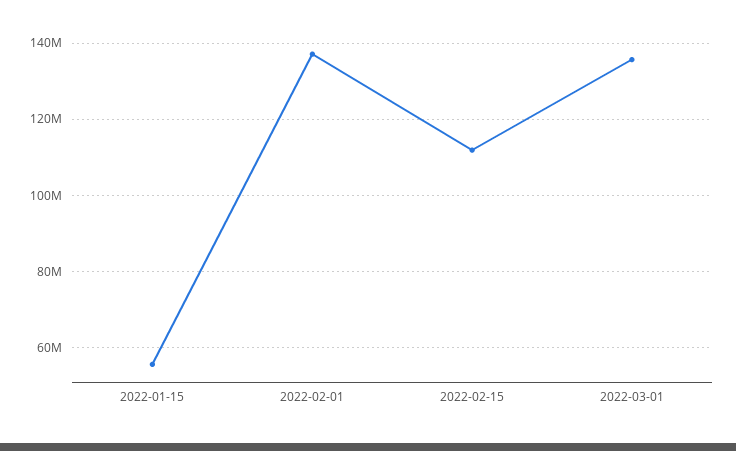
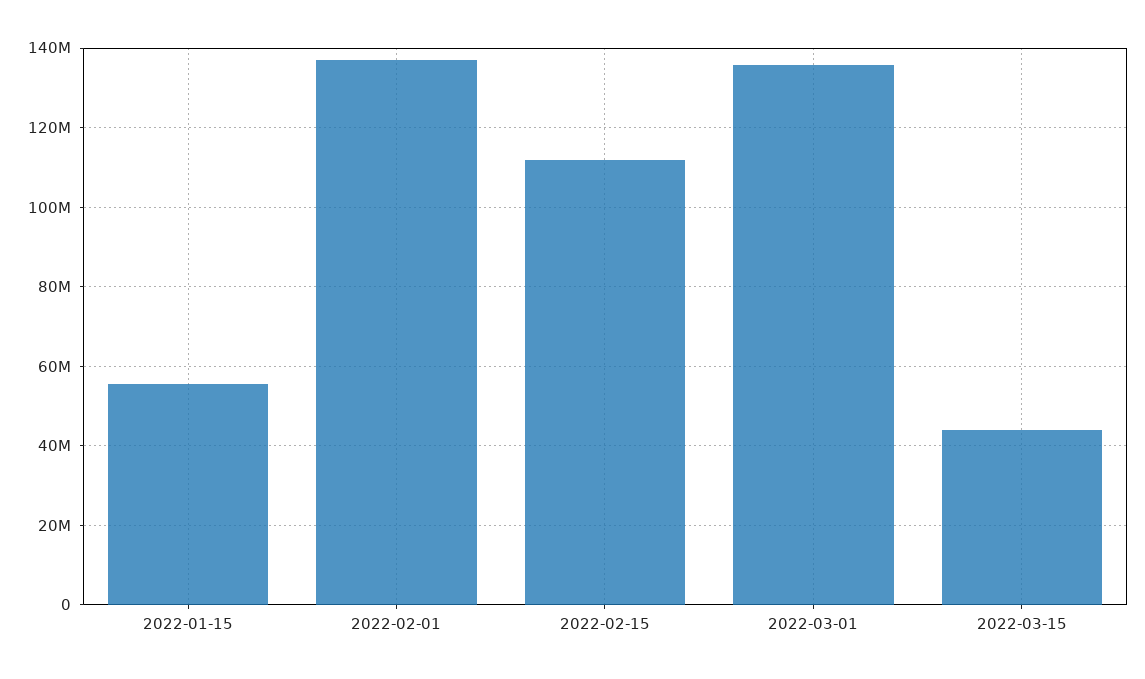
2022-03-15: none -> 44000000

